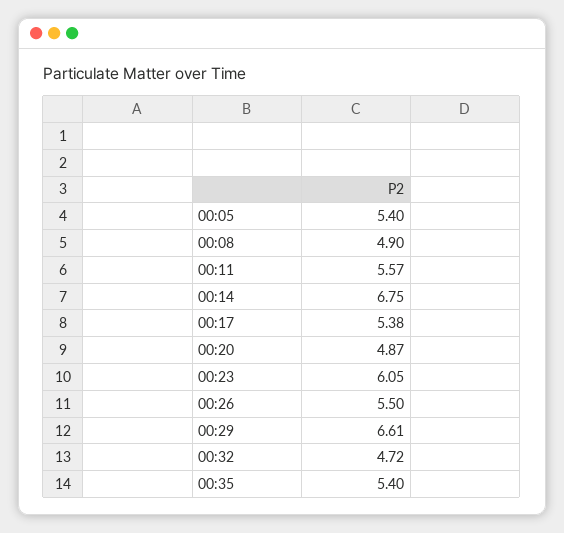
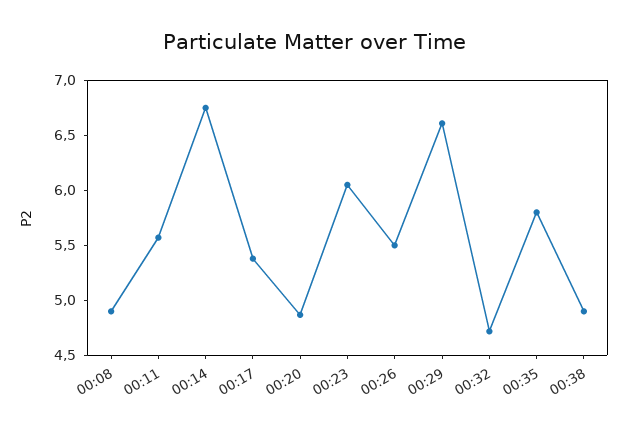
00:05: 5.4 -> none
00:35: 5.4 -> 5.8
00:38: none -> 4.9

